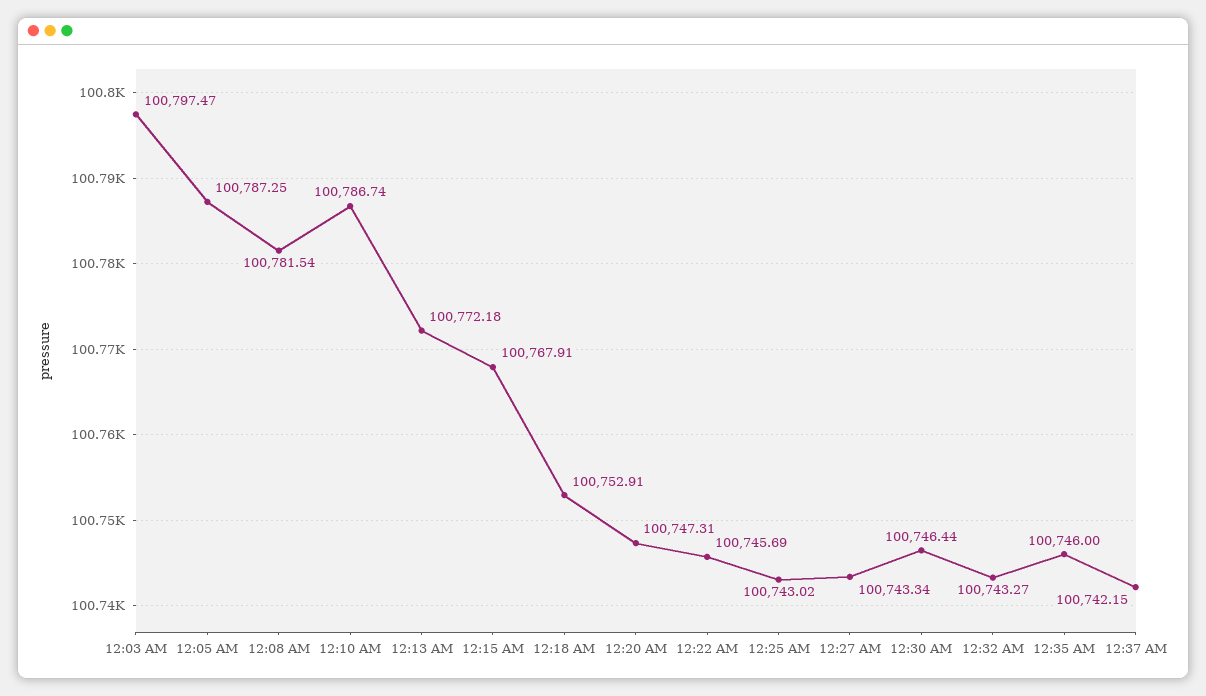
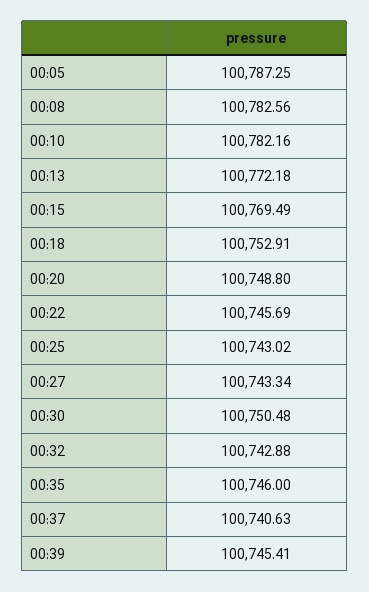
12:03 AM: 100797.47 -> none
12:08 AM: 100781.54 -> 100782.56
12:10 AM: 100786.74 -> 100782.16
12:15 AM: 100767.91 -> 100769.49
12:20 AM: 100747.31 -> 100748.8
12:30 AM: 100746.44 -> 100750.48
12:32 AM: 100743.27 -> 100742.88
12:37 AM: 100742.15 -> 100740.63
00:39: none -> 100745.41

